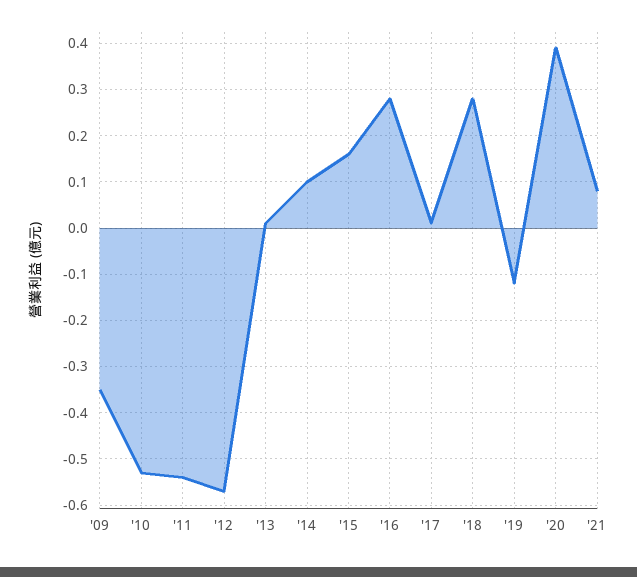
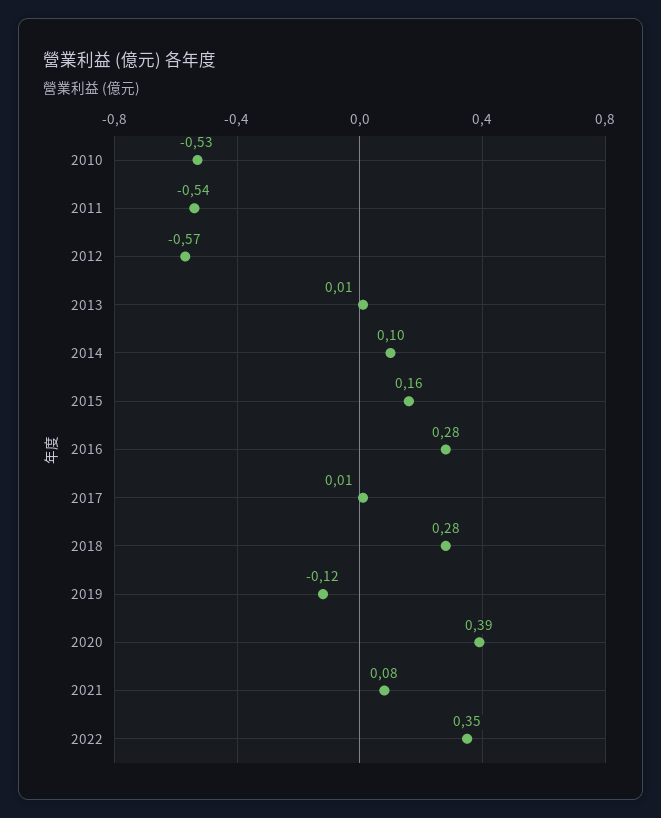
'09: -0.35 -> none
2022: none -> 0.35

